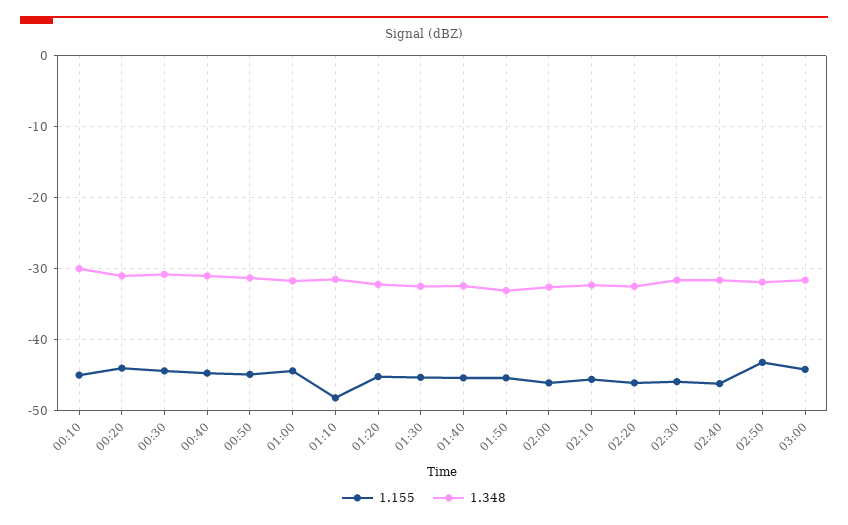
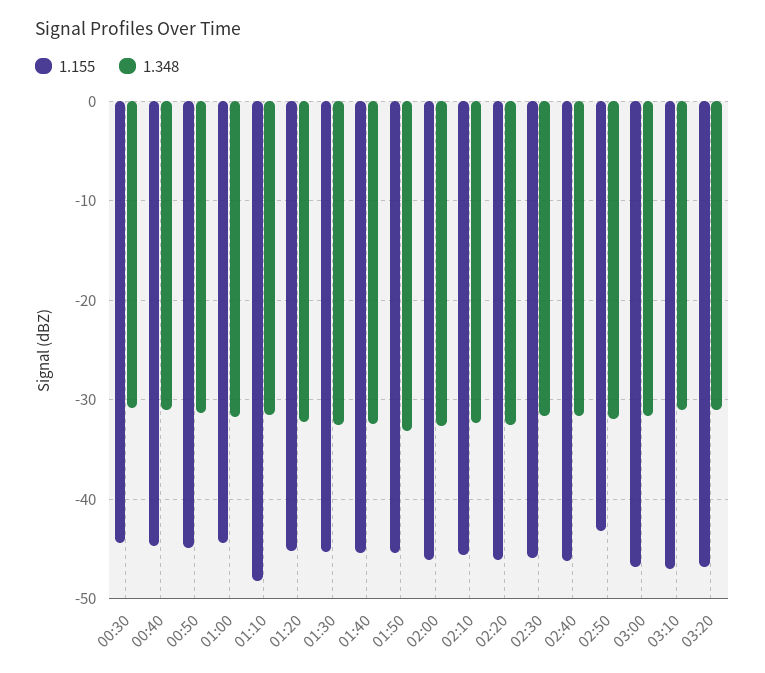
1.155, 00:10: -45 -> none
1.348, 00:10: -30 -> none
1.155, 00:20: -44 -> none
1.348, 00:20: -31 -> none
1.155, 03:00: -44 -> -47
1.155, 03:10: none -> -47
1.348, 03:10: none -> -31
1.155, 03:20: none -> -47
1.348, 03:20: none -> -31

